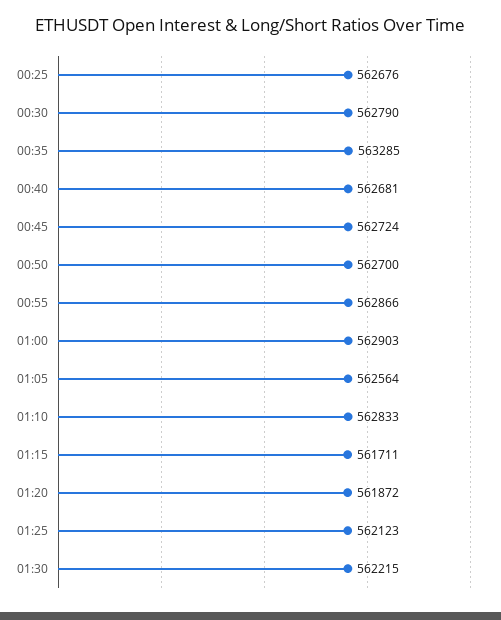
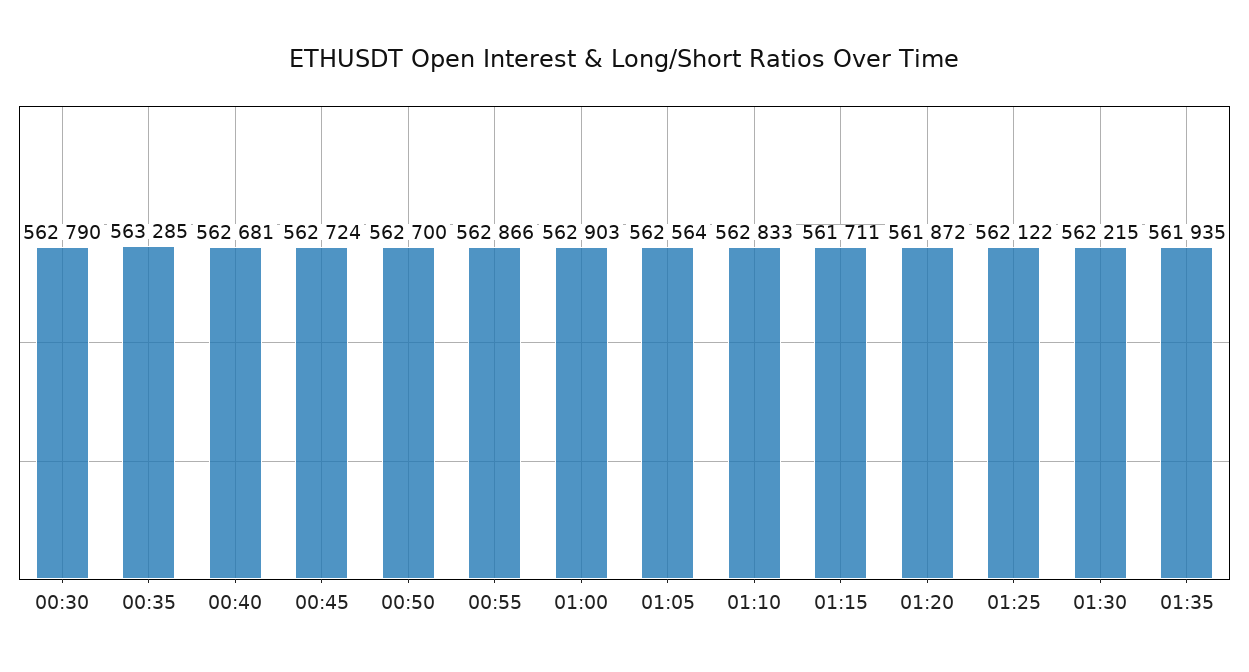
00:25: 562676 -> none
01:25: 562123 -> 562122
01:35: none -> 561935

